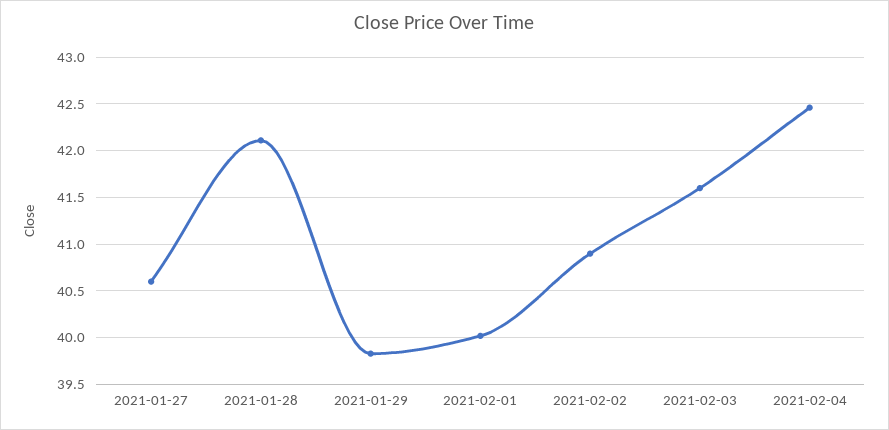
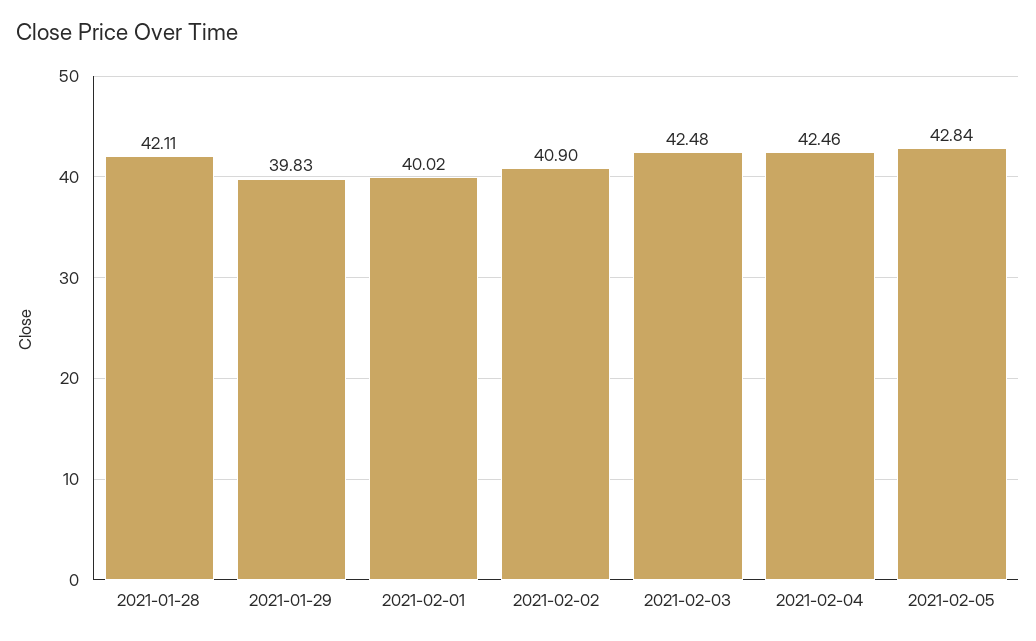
2021-01-27: 40.6 -> none
2021-02-03: 41.6 -> 42.48
2021-02-05: none -> 42.84

